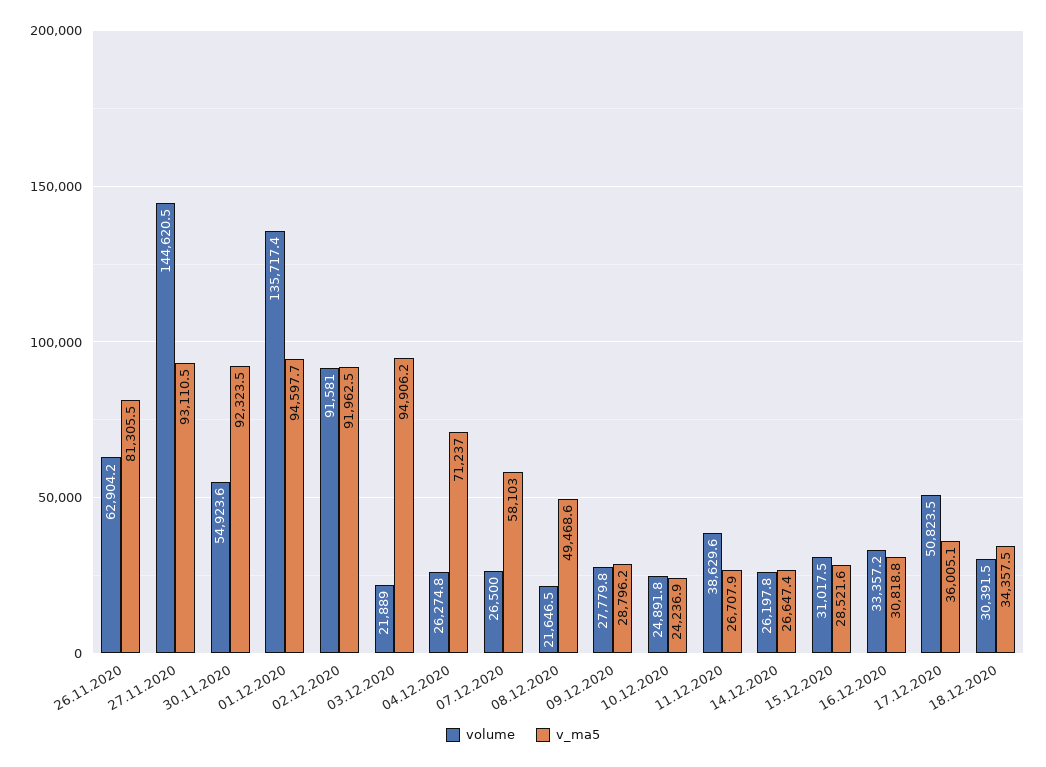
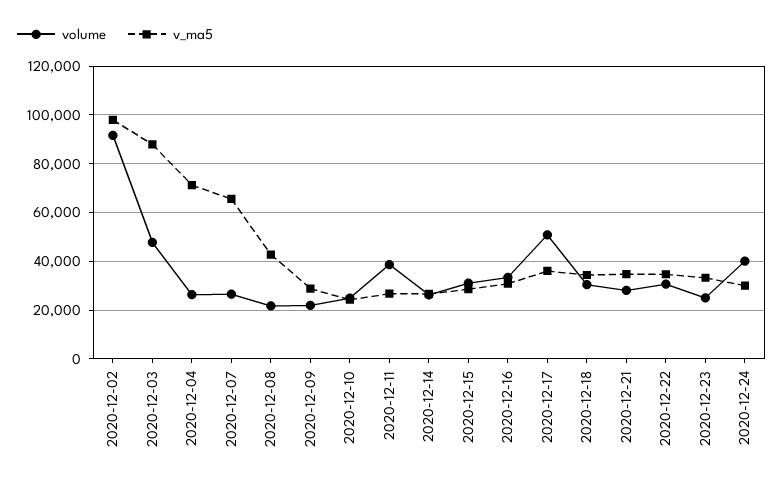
volume, 26.11.2020: 62904.2 -> none
v_ma5, 26.11.2020: 81305.5 -> none
volume, 27.11.2020: 144620.5 -> none
v_ma5, 27.11.2020: 93110.5 -> none
volume, 30.11.2020: 54923.6 -> none
v_ma5, 30.11.2020: 92323.5 -> none
volume, 01.12.2020: 135717.4 -> none
v_ma5, 01.12.2020: 94597.7 -> none
v_ma5, 02.12.2020: 91962.5 -> 97500
volume, 03.12.2020: 21889 -> 47500
v_ma5, 03.12.2020: 94906.2 -> 87500
v_ma5, 07.12.2020: 58103 -> 65000
v_ma5, 08.12.2020: 49468.6 -> 42500
volume, 09.12.2020: 27779.8 -> 22500
volume, 2020-12-21: none -> 27500
v_ma5, 2020-12-21: none -> 35000
volume, 2020-12-22: none -> 30000
v_ma5, 2020-12-22: none -> 35000
volume, 2020-12-23: none -> 25000
v_ma5, 2020-12-23: none -> 32500
volume, 2020-12-24: none -> 40000
v_ma5, 2020-12-24: none -> 30000

